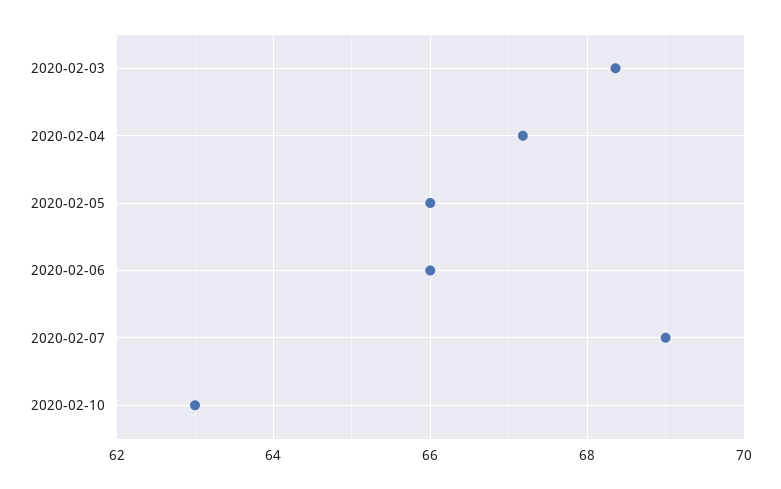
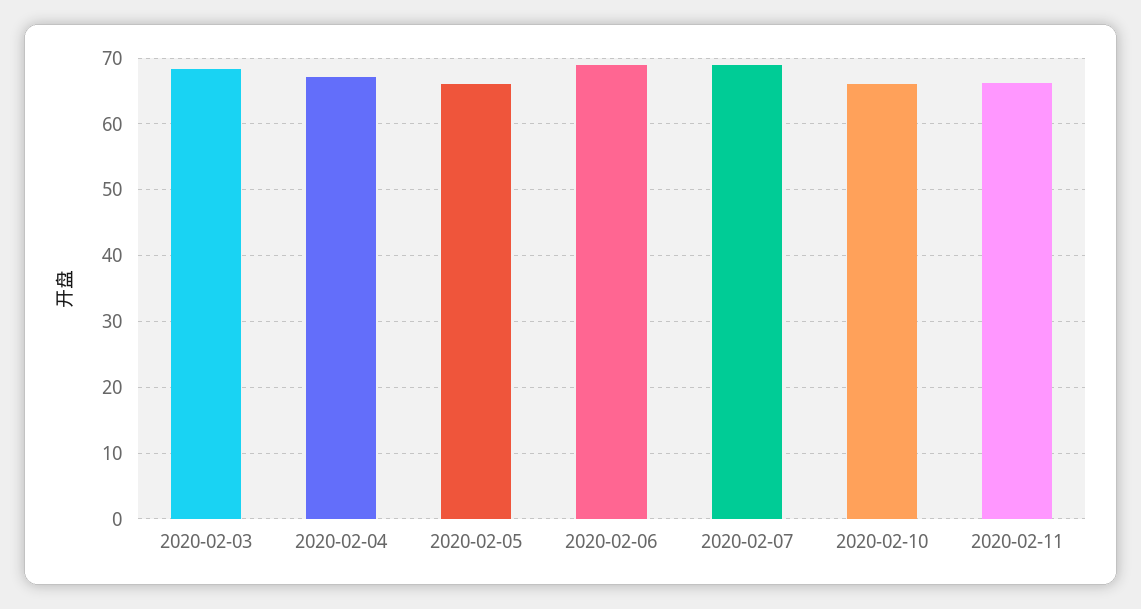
2020-02-06: 66 -> 69
2020-02-10: 63 -> 66
2020-02-11: none -> 66

